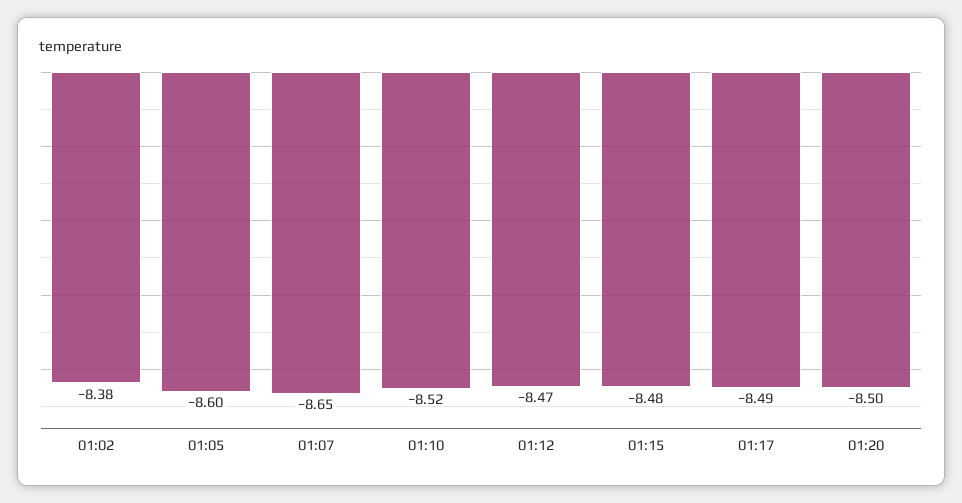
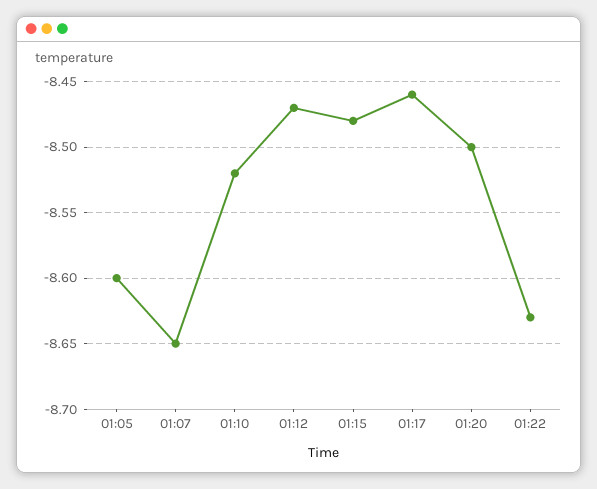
01:02: -8.38 -> none
01:17: -8.49 -> -8.46
01:22: none -> -8.63

